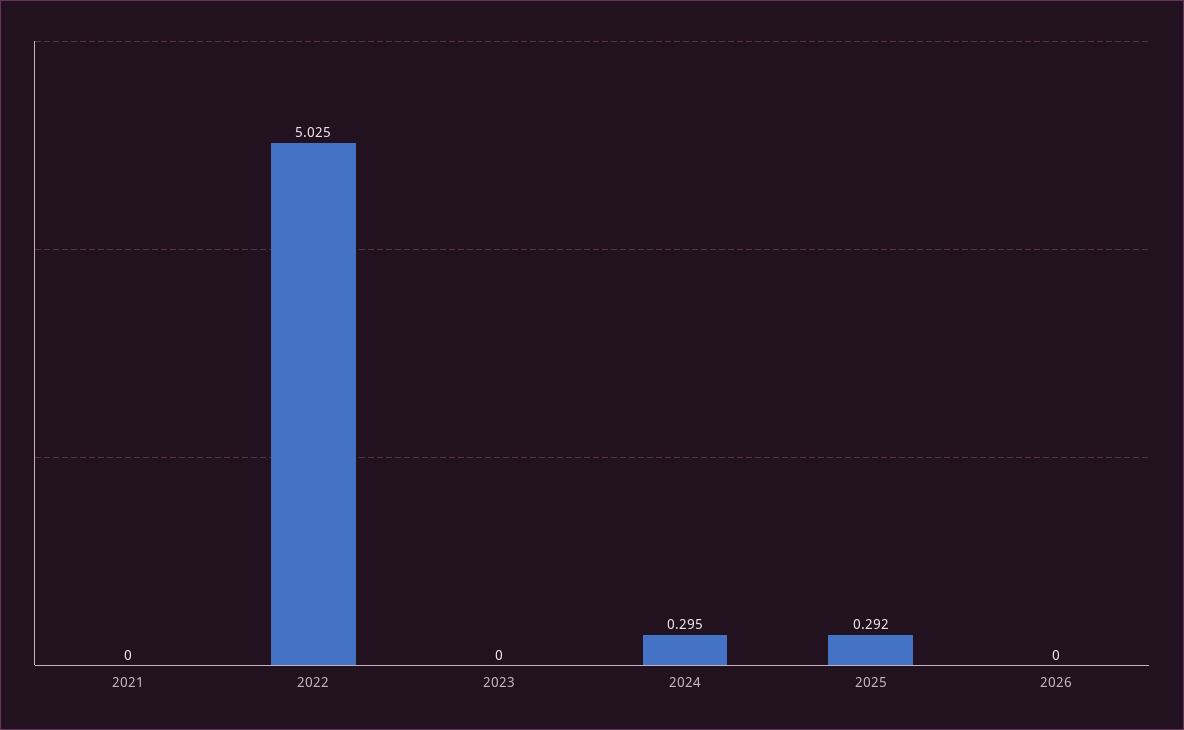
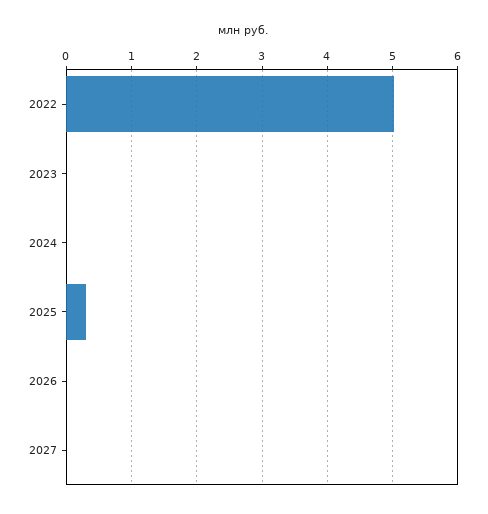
2021: 0 -> none
2024: 0.295 -> 0
2027: none -> 0

